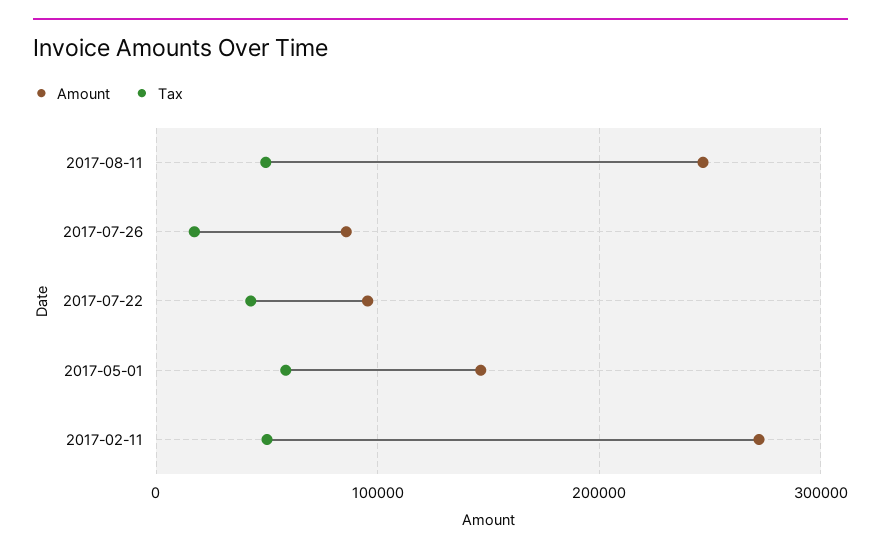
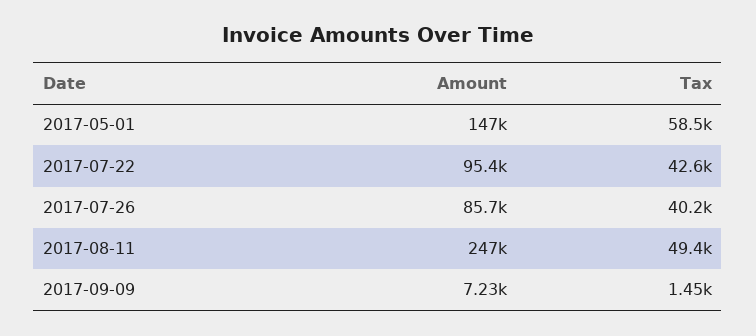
Tax, 2017-07-26: 20000 -> 40200
Amount, 2017-02-11: 270000 -> none
Tax, 2017-02-11: 50000 -> none
Amount, 2017-09-09: none -> 7230
Tax, 2017-09-09: none -> 1450

